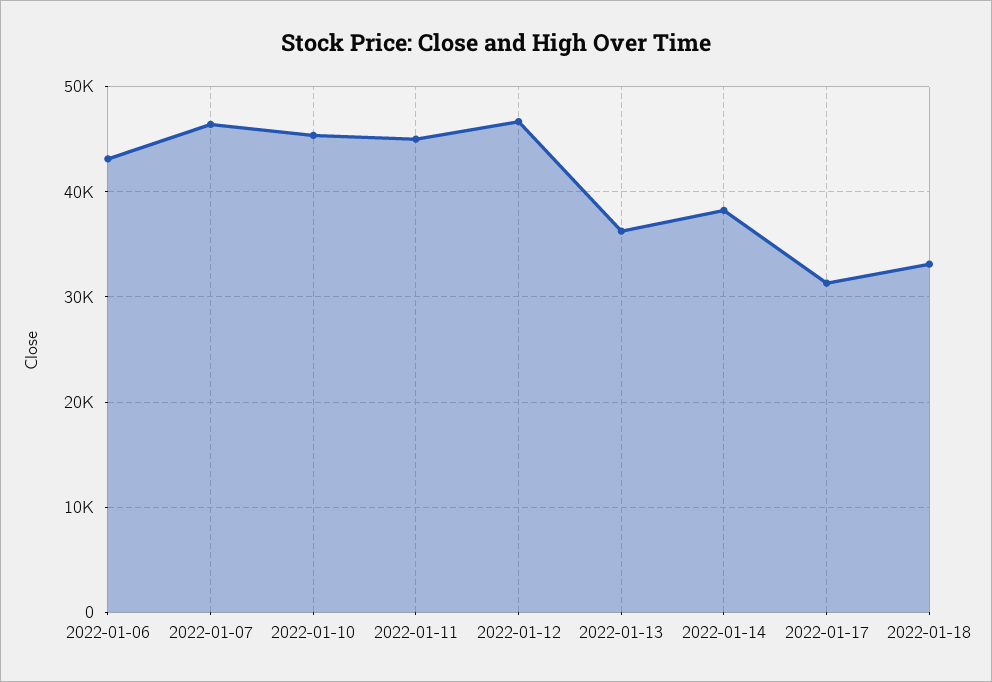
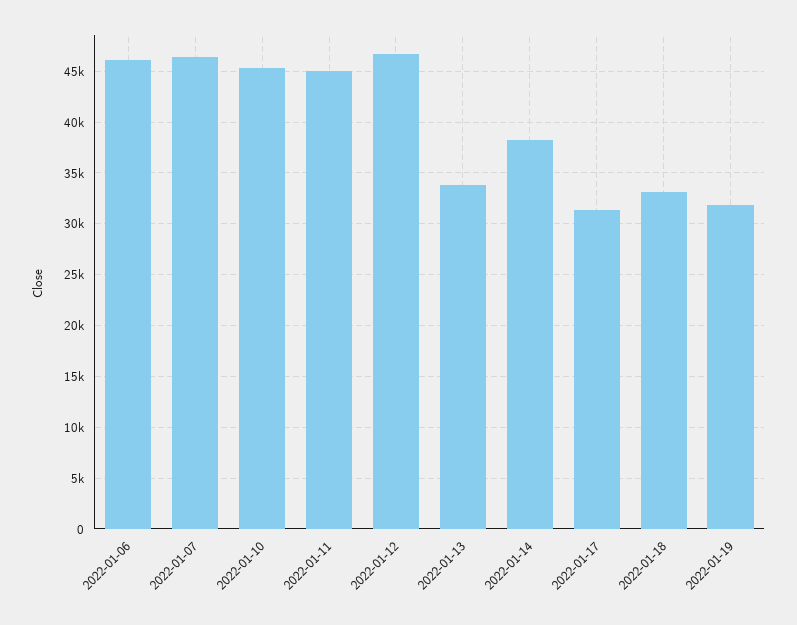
2022-01-06: 43000 -> 46000
2022-01-13: 36000 -> 34000
2022-01-19: none -> 32000

